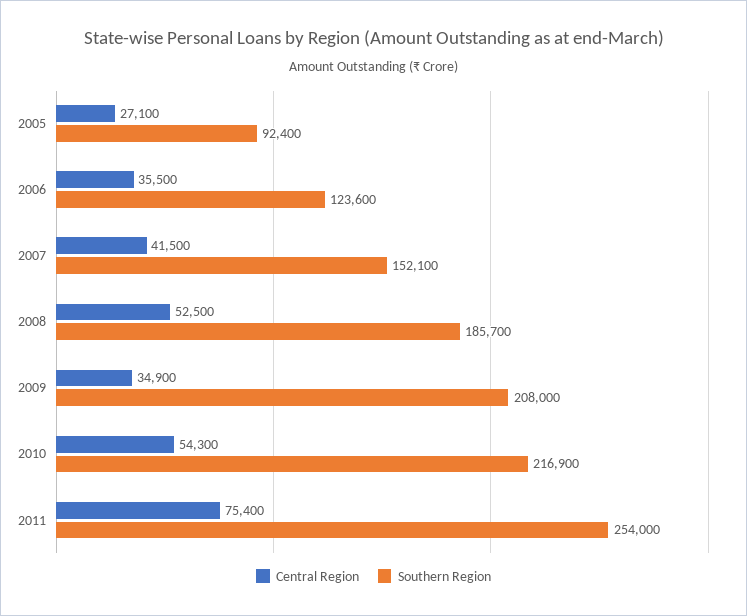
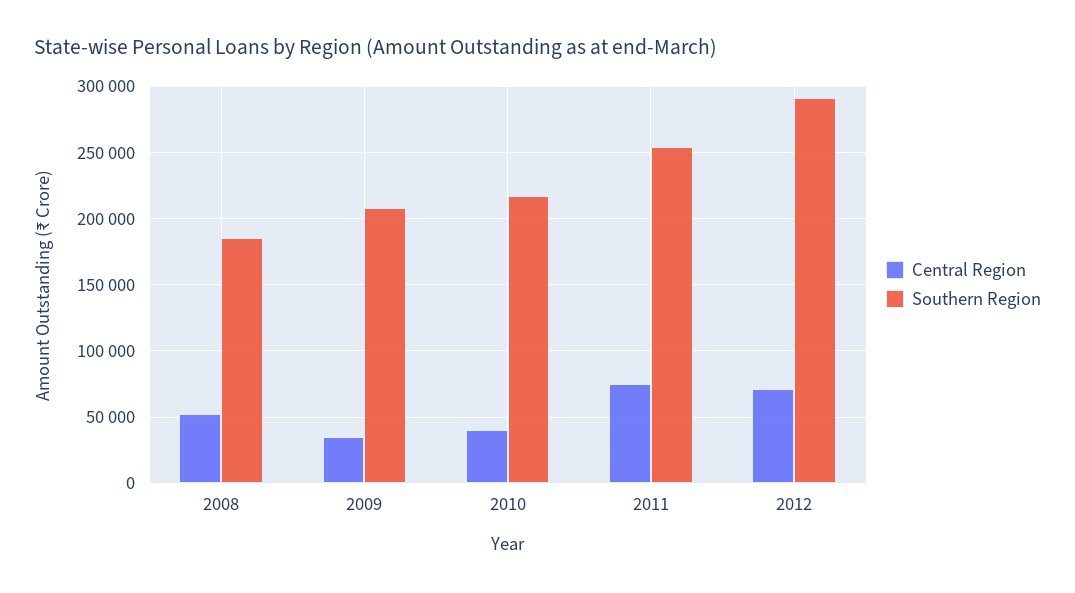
Central Region, 2005: 27100 -> none
Southern Region, 2005: 92400 -> none
Central Region, 2006: 35500 -> none
Southern Region, 2006: 123600 -> none
Central Region, 2007: 41500 -> none
Southern Region, 2007: 152100 -> none
Central Region, 2010: 54300 -> 40000
Central Region, 2012: none -> 70000
Southern Region, 2012: none -> 290000

